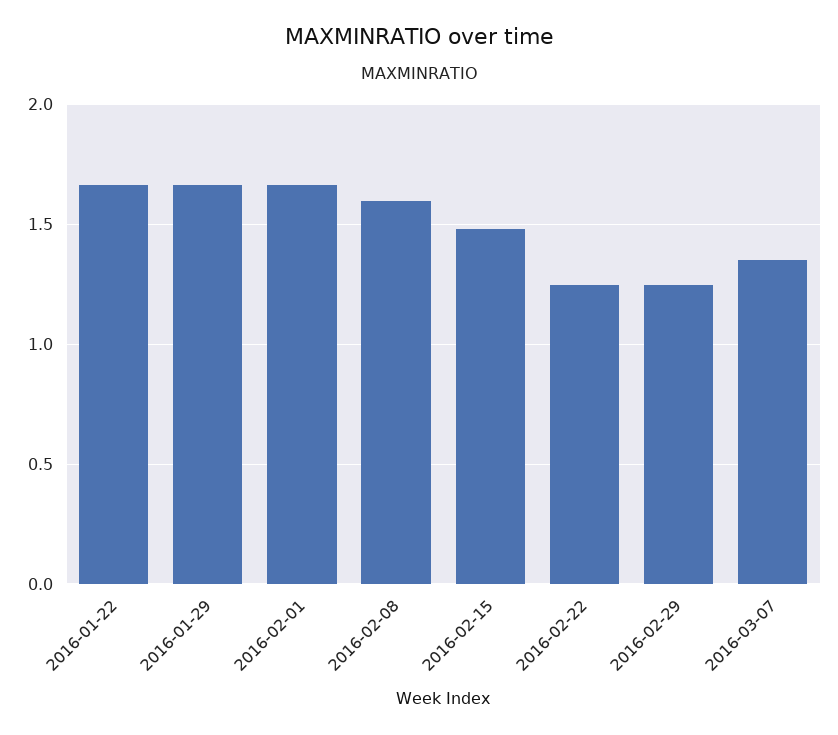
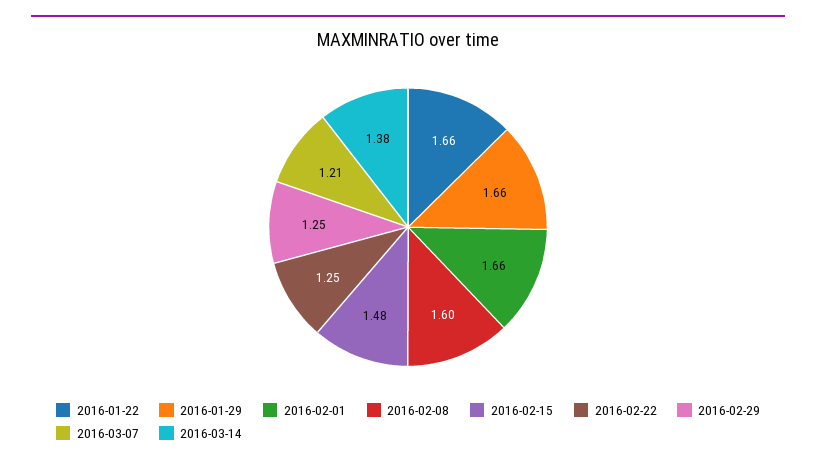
2016-03-07: 1.35 -> 1.21
2016-03-14: none -> 1.38

